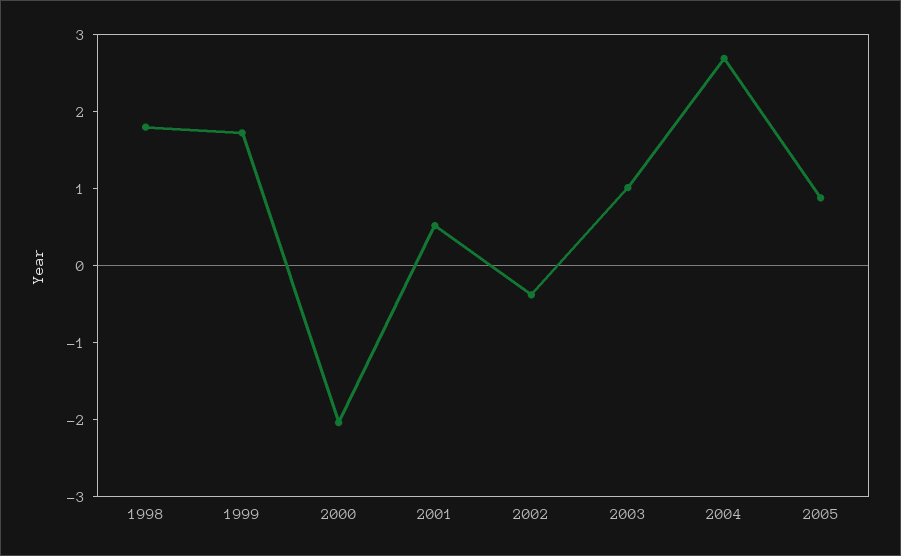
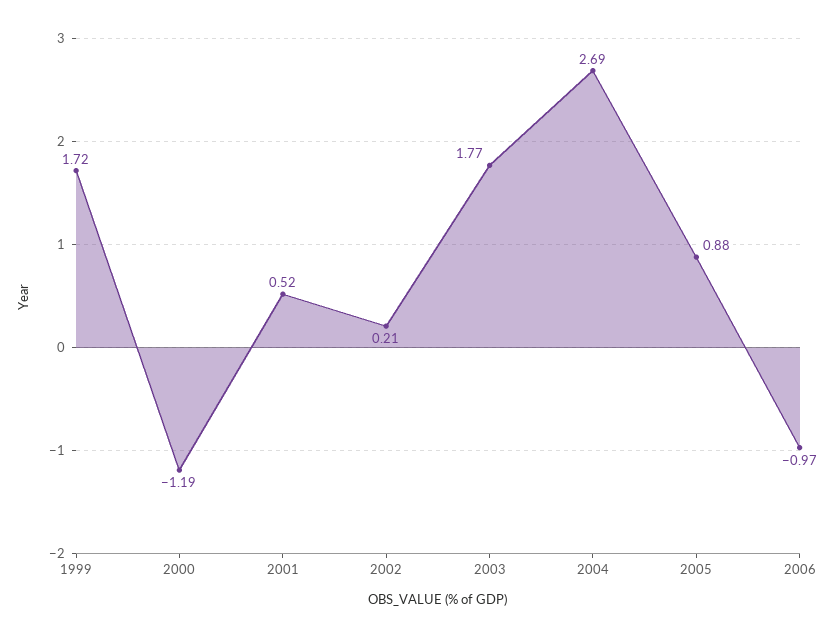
1998: 1.8 -> none
2000: -2 -> -1.19
2002: -0.4 -> 0.21
2003: 1 -> 1.77
2006: none -> -0.97

